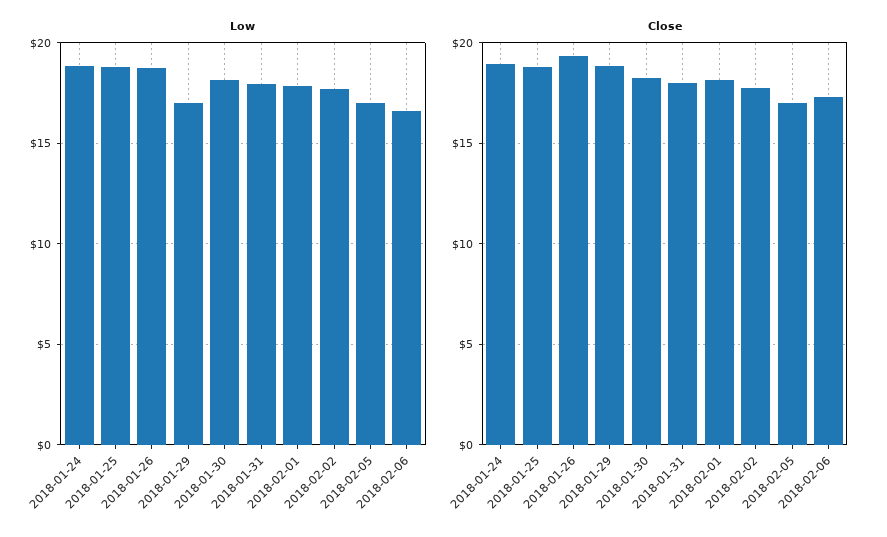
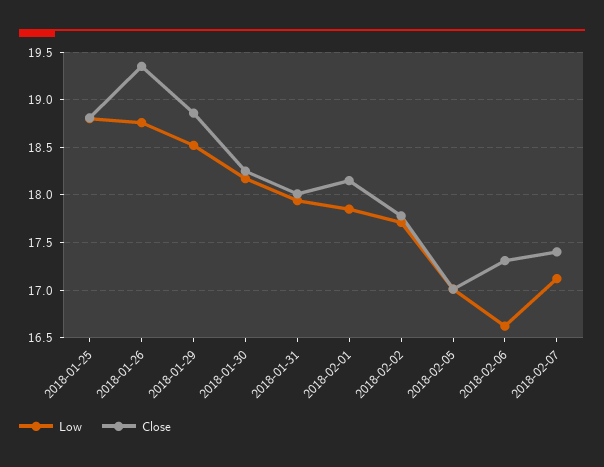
Low, 2018-01-24: 19 -> none
Low, 2018-01-29: 17 -> 18.5
Close, 2018-01-24: 19 -> none
Low, 2018-02-07: none -> 17.1
Close, 2018-02-07: none -> 17.4

